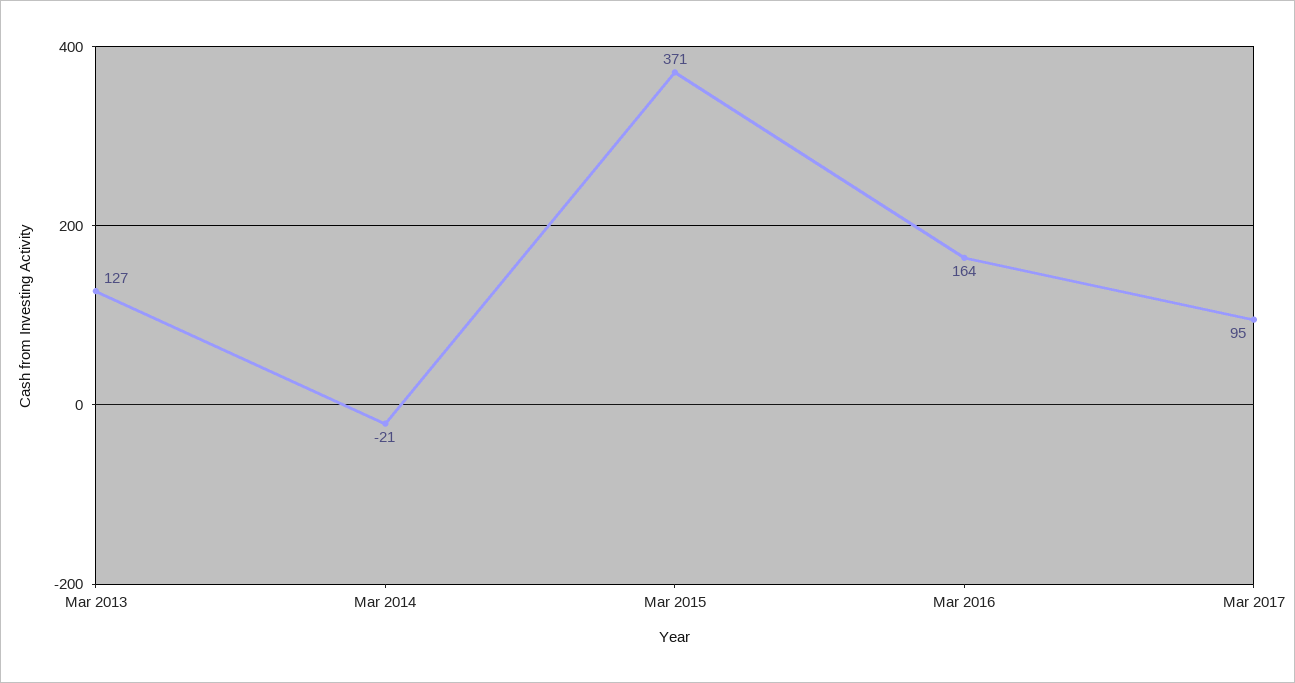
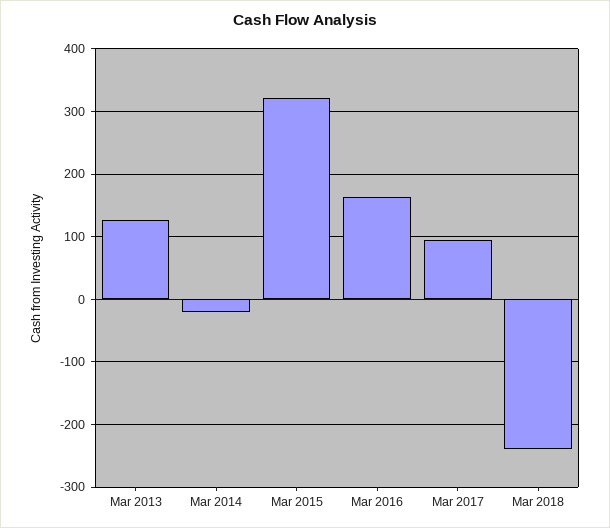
Mar 2015: 371 -> 320
Mar 2018: none -> -240

